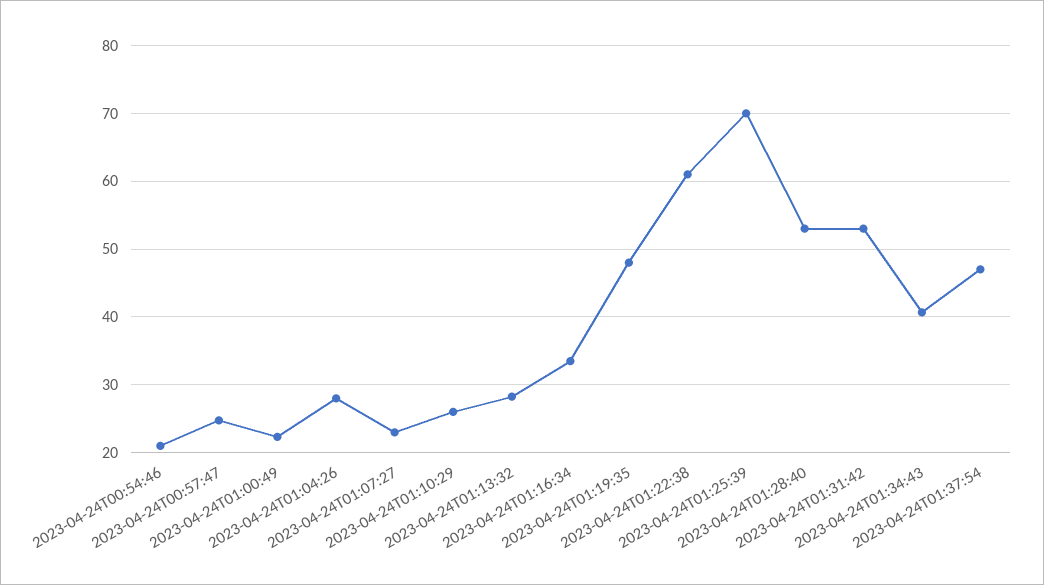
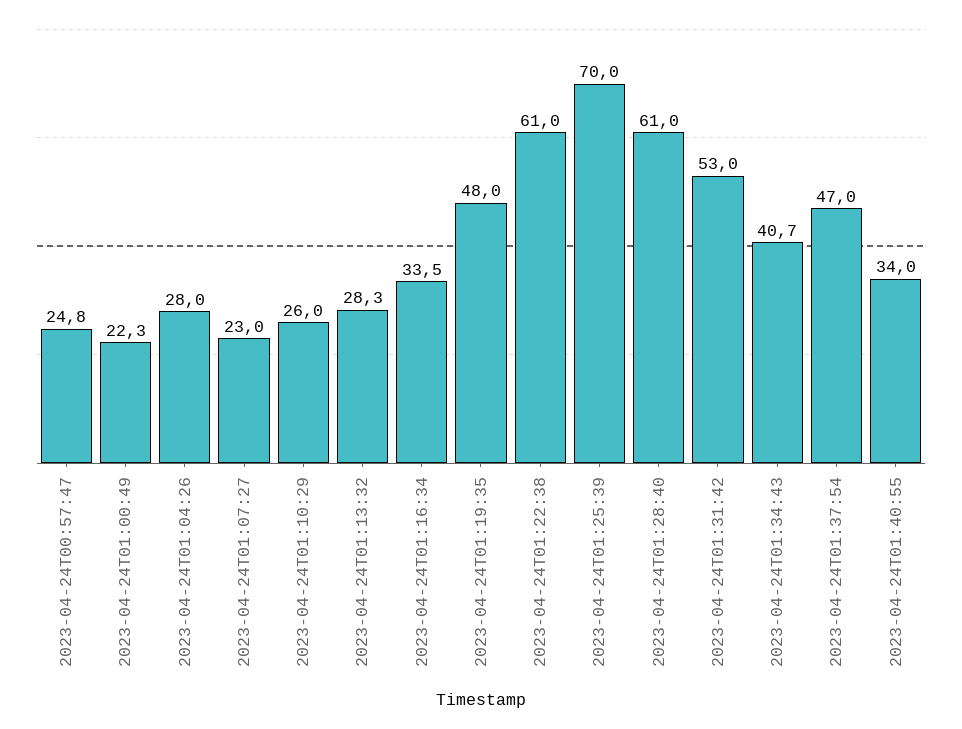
2023-04-24T00:54:46: 21 -> none
2023-04-24T01:28:40: 53 -> 61
2023-04-24T01:40:55: none -> 34

